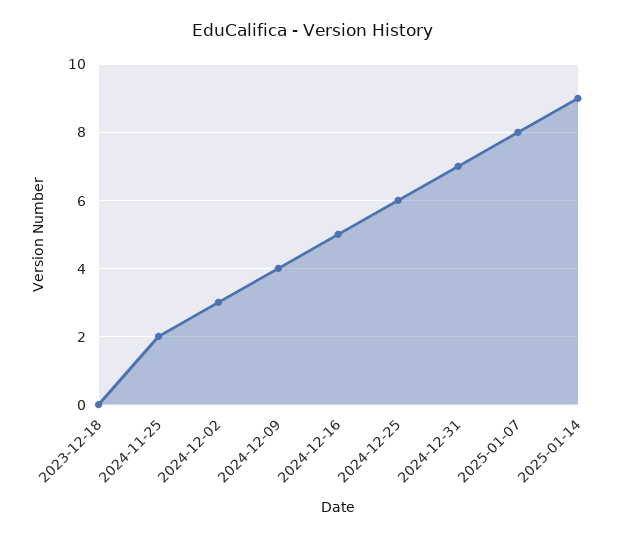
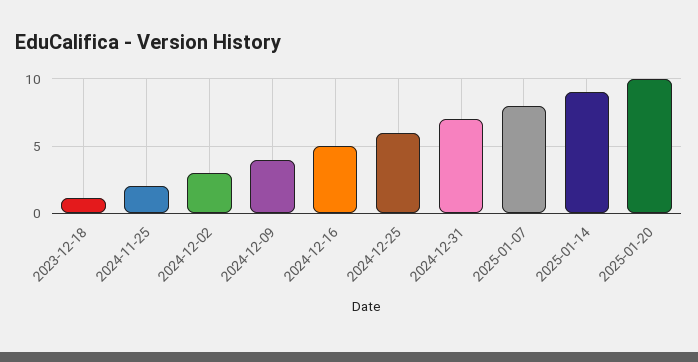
2023-12-18: 0 -> 1
2025-01-20: none -> 10

